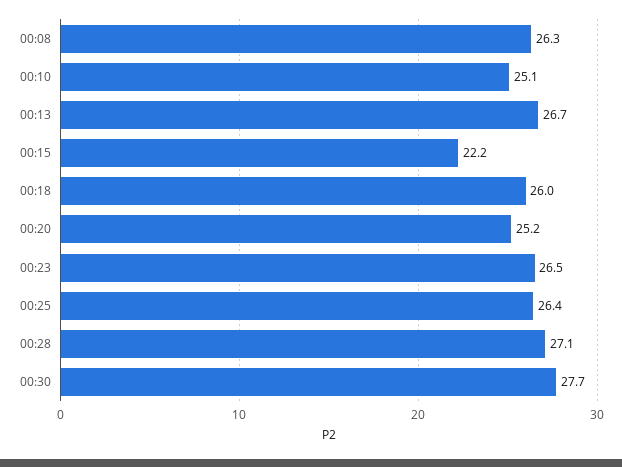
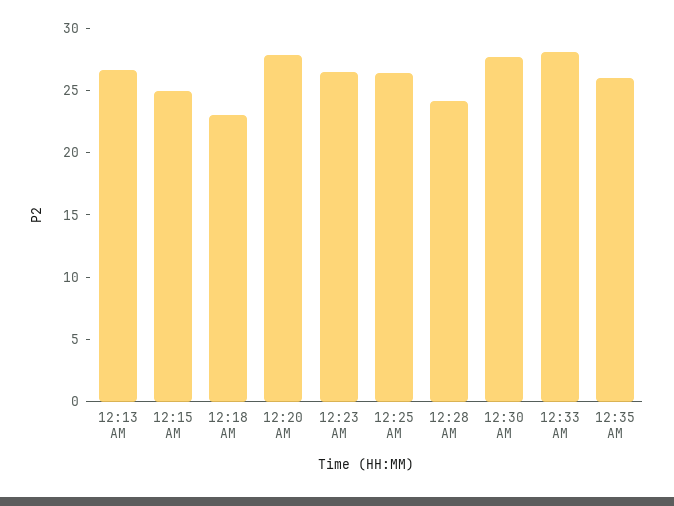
00:08: 26.3 -> none
00:10: 25.1 -> none
00:15: 22.2 -> 25
00:18: 26 -> 23
00:20: 25.2 -> 28
00:28: 27.1 -> 24
12:33 AM: none -> 28
12:35 AM: none -> 26

